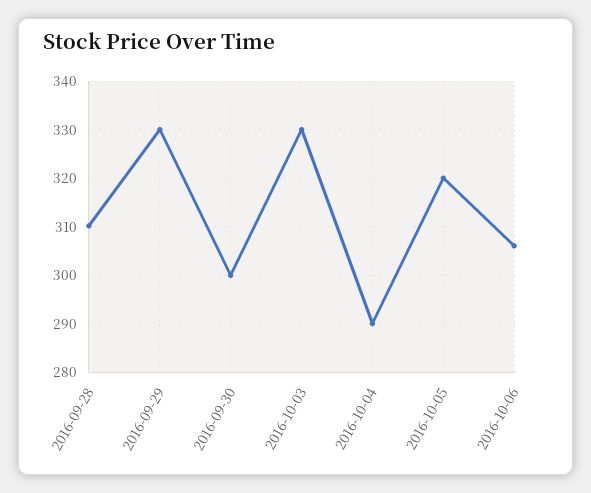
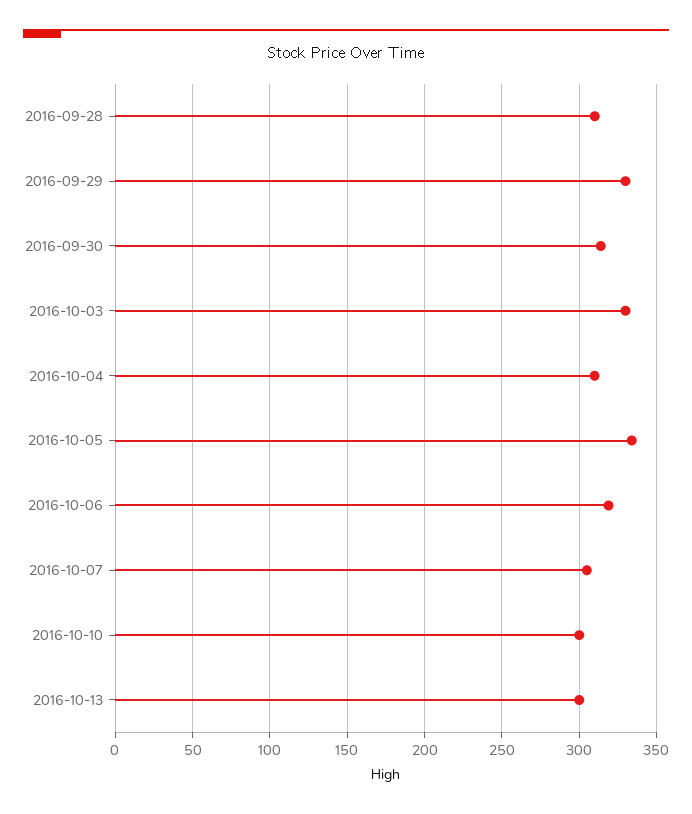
2016-09-30: 300 -> 315
2016-10-04: 290 -> 310
2016-10-05: 320 -> 335
2016-10-06: 306 -> 320
2016-10-07: none -> 305
2016-10-10: none -> 300
2016-10-13: none -> 300

